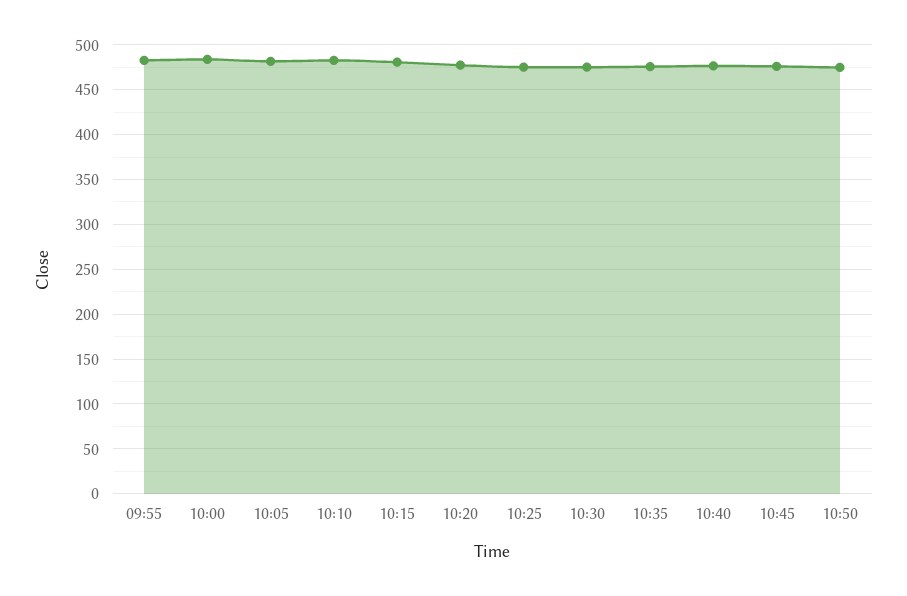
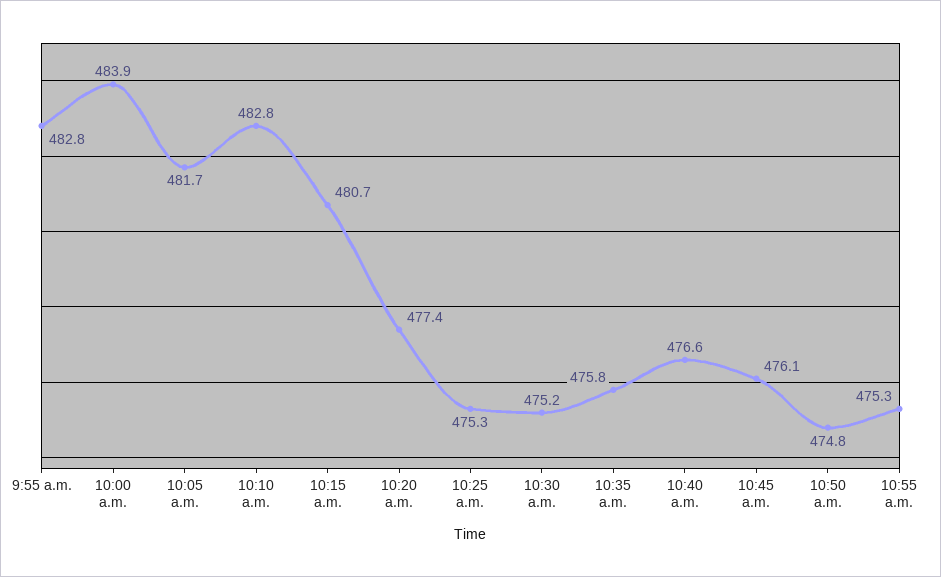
10:55 a.m.: none -> 475.3

